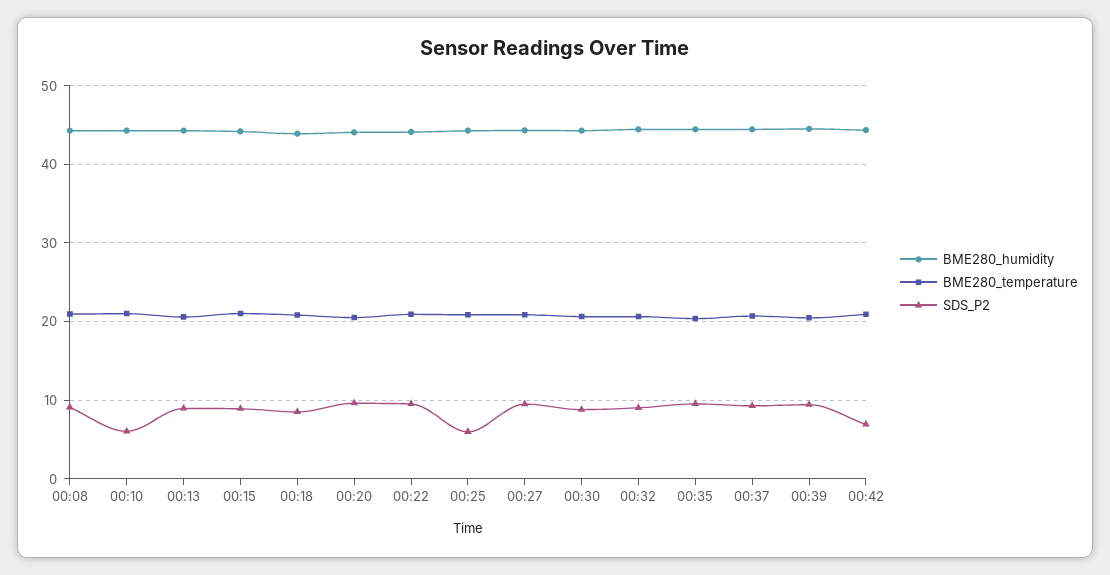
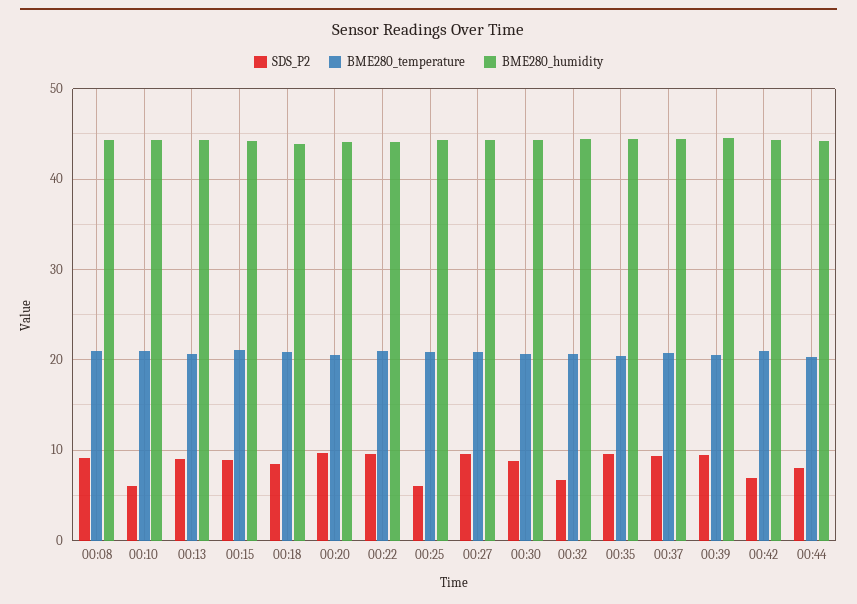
SDS_P2, 00:32: 9 -> 7
SDS_P2, 00:44: none -> 8
BME280_temperature, 00:44: none -> 20
BME280_humidity, 00:44: none -> 44

